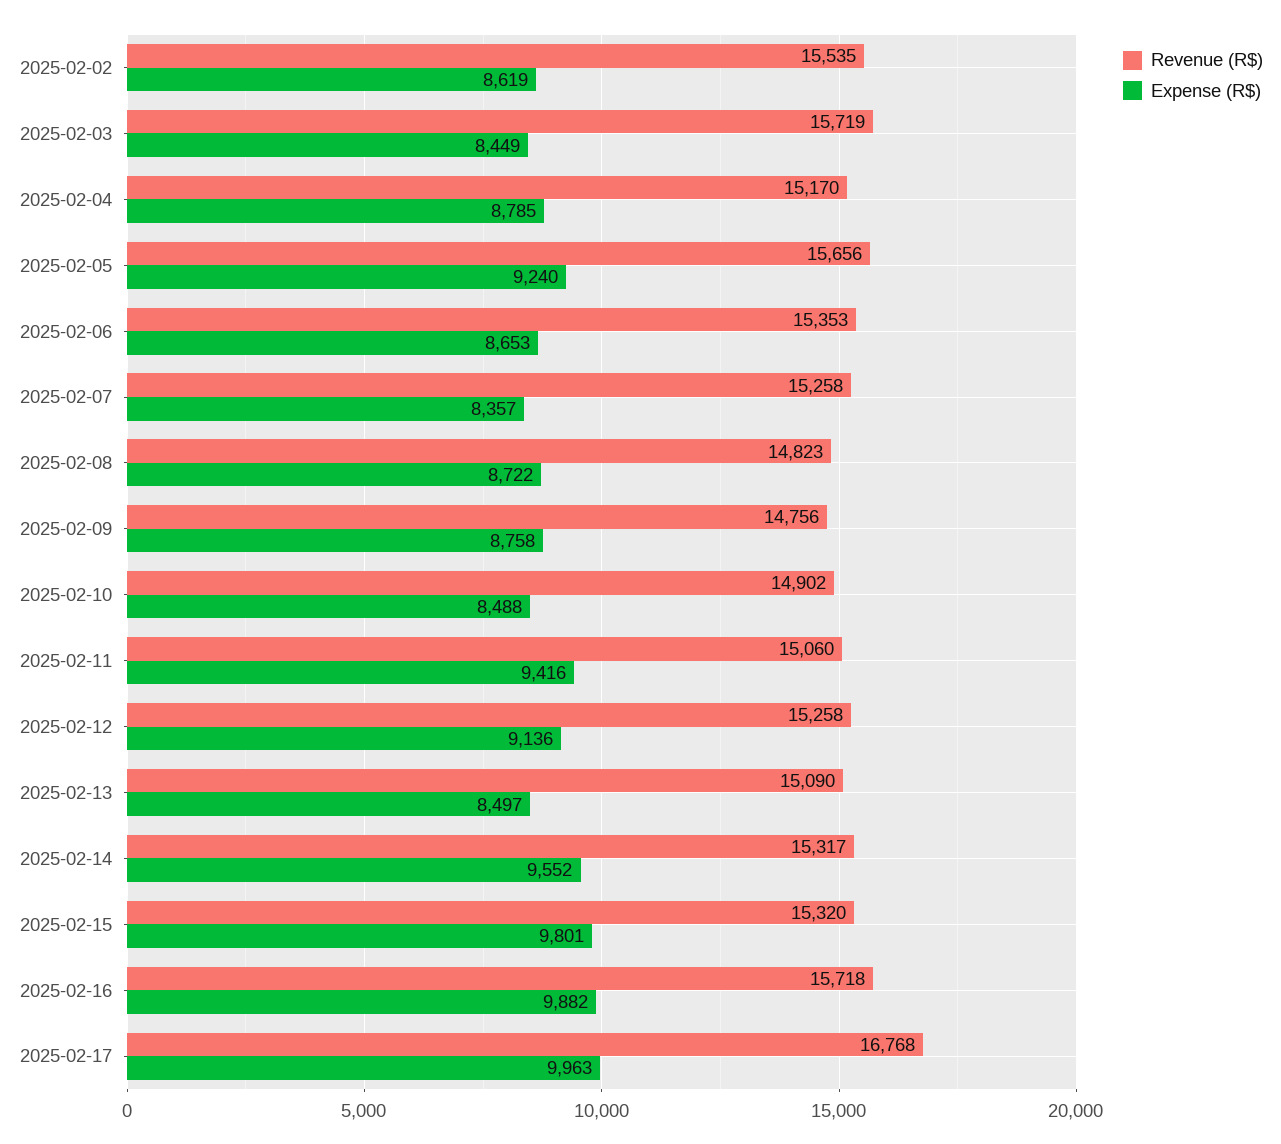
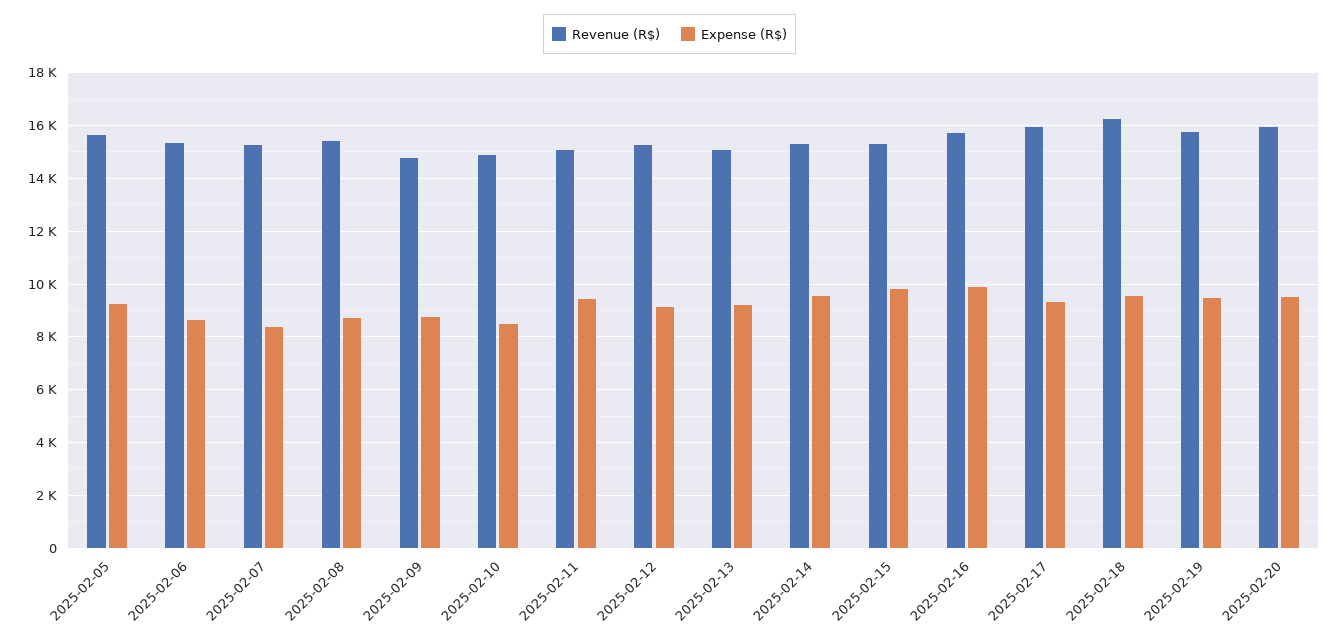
Revenue (R$), 2025-02-02: 15535 -> none
Expense (R$), 2025-02-02: 8619 -> none
Revenue (R$), 2025-02-03: 15719 -> none
Expense (R$), 2025-02-03: 8449 -> none
Revenue (R$), 2025-02-04: 15170 -> none
Expense (R$), 2025-02-04: 8785 -> none
Revenue (R$), 2025-02-08: 14823 -> 15500
Expense (R$), 2025-02-13: 8497 -> 9250
Revenue (R$), 2025-02-17: 16768 -> 16000
Expense (R$), 2025-02-17: 9963 -> 9250
Revenue (R$), 2025-02-18: none -> 16250
Expense (R$), 2025-02-18: none -> 9500
Revenue (R$), 2025-02-19: none -> 15750
Expense (R$), 2025-02-19: none -> 9500
Revenue (R$), 2025-02-20: none -> 16000
Expense (R$), 2025-02-20: none -> 9500

